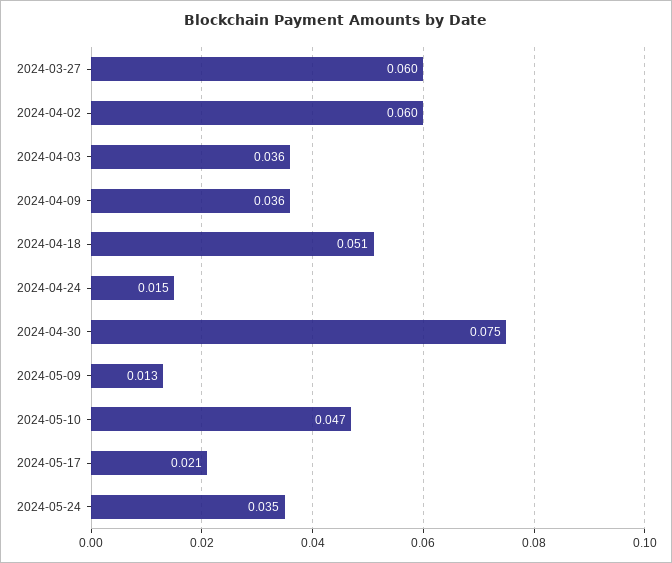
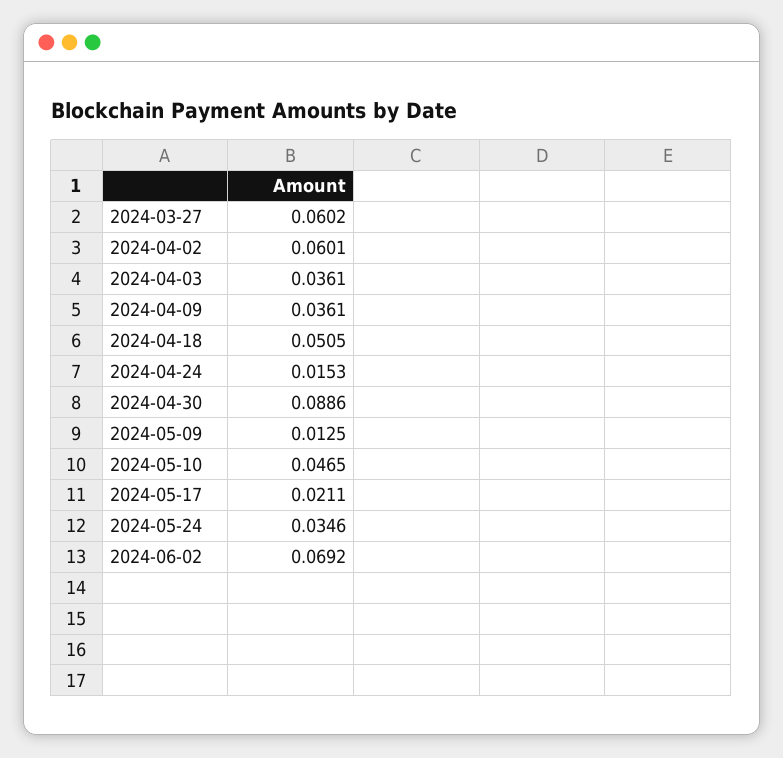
2024-04-30: 0.075 -> 0.0886
2024-06-02: none -> 0.0692

